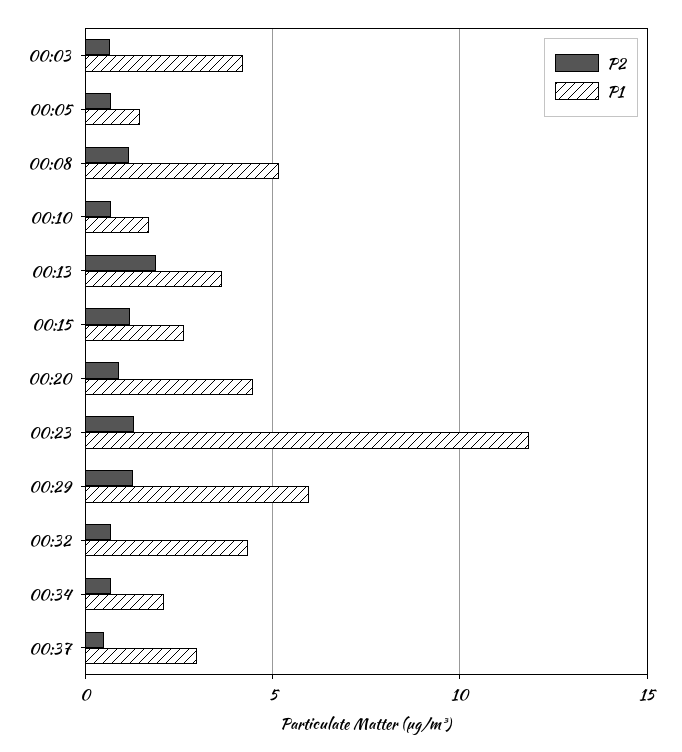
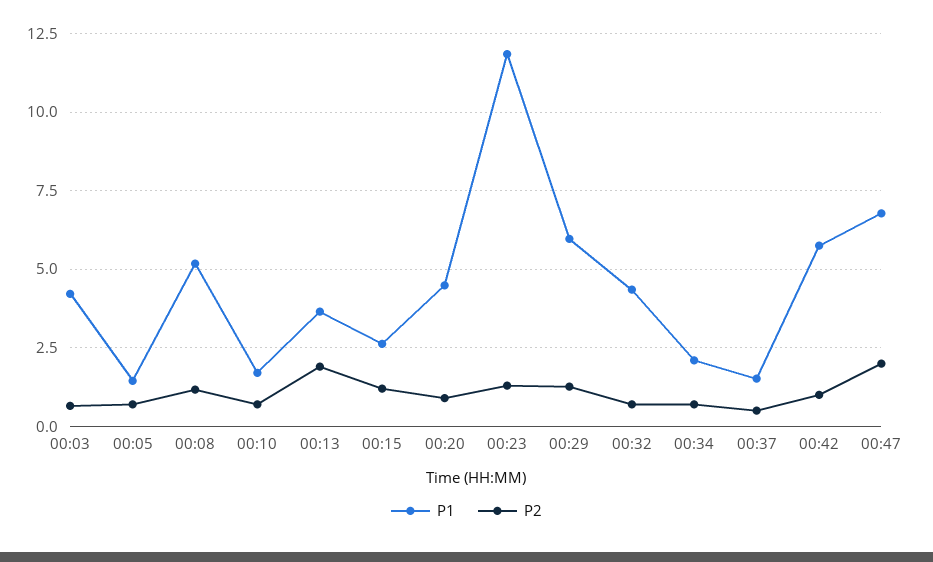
P1, 00:37: 3 -> 1.5
P1, 00:42: none -> 5.75
P2, 00:42: none -> 1
P1, 00:47: none -> 6.75
P2, 00:47: none -> 2

